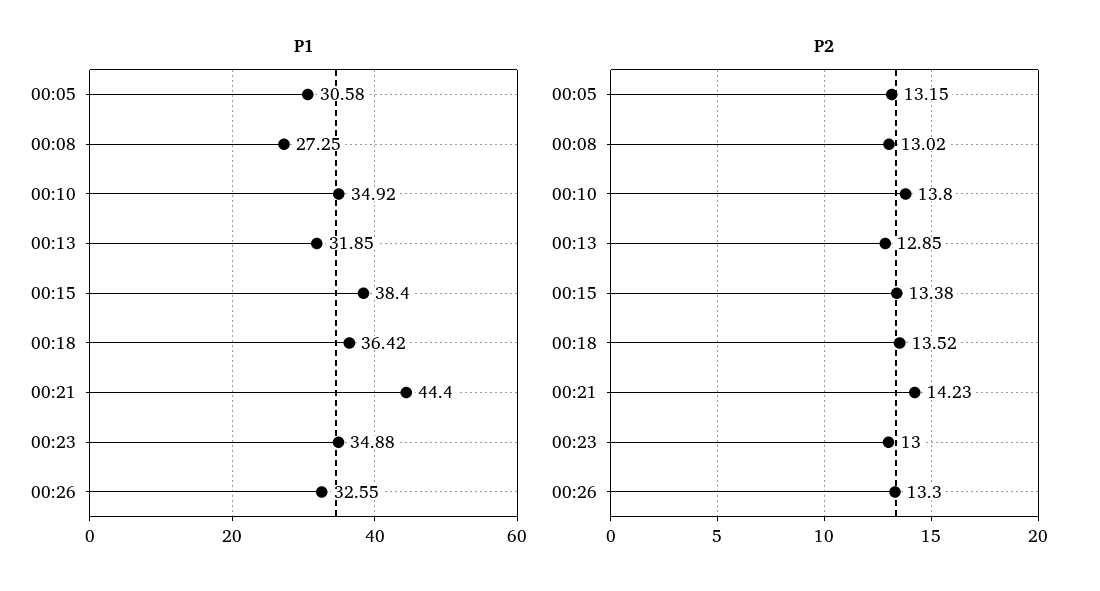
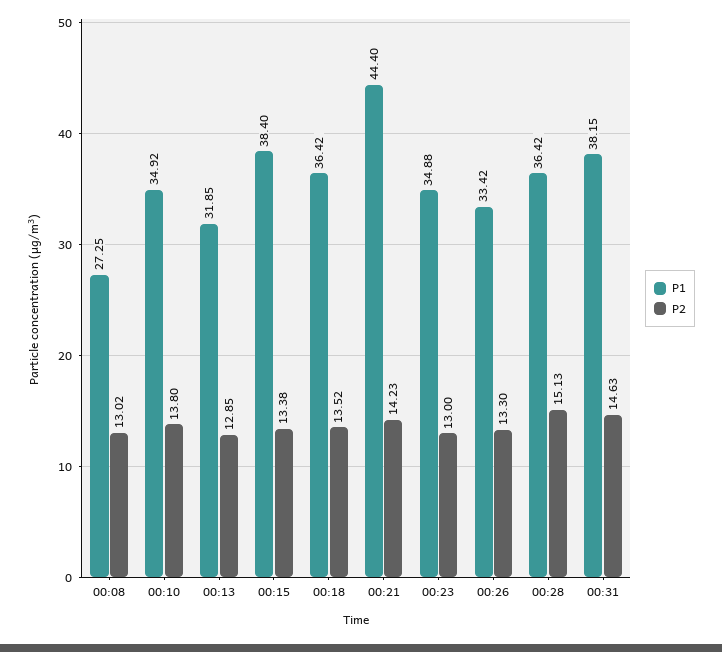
P1, 00:05: 30.58 -> none
P1, 00:26: 32.55 -> 33.42
P2, 00:05: 13.15 -> none
P1, 00:28: none -> 36.42
P2, 00:28: none -> 15.13
P1, 00:31: none -> 38.15
P2, 00:31: none -> 14.63

